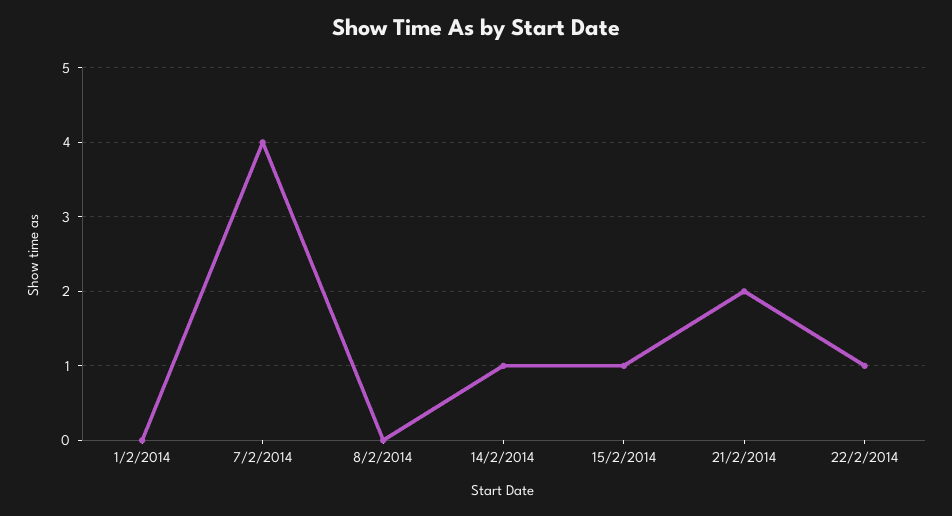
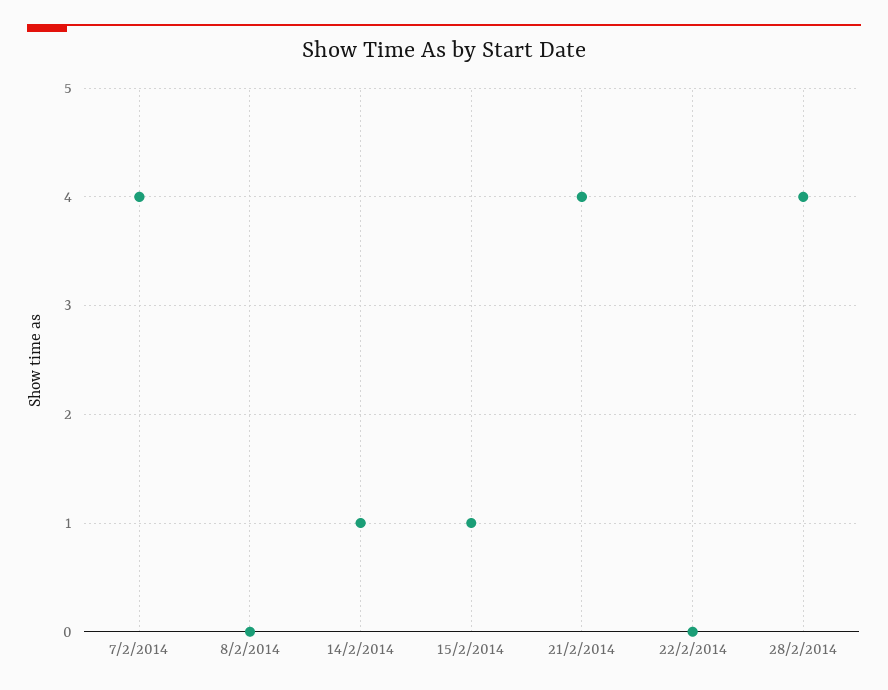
1/2/2014: 0 -> none
21/2/2014: 2 -> 4
22/2/2014: 1 -> 0
28/2/2014: none -> 4

